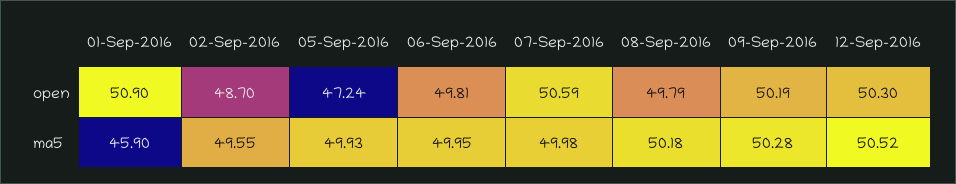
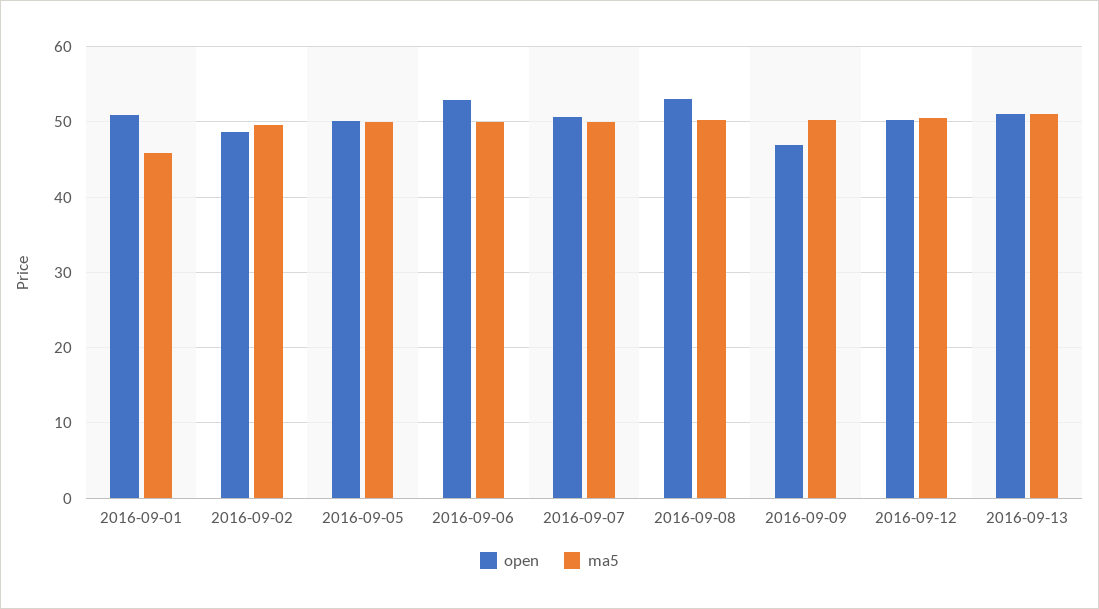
open, 05-Sep-2016: 47.24 -> 50
open, 06-Sep-2016: 49.81 -> 53
open, 08-Sep-2016: 49.79 -> 53
open, 09-Sep-2016: 50.19 -> 47
open, 2016-09-13: none -> 51
ma5, 2016-09-13: none -> 51

